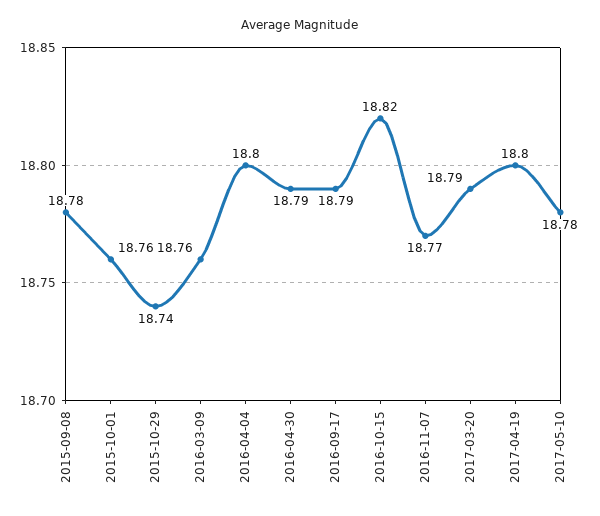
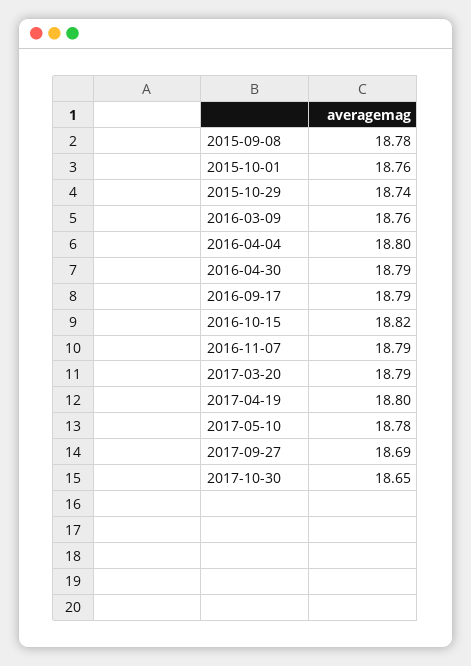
2016-11-07: 18.77 -> 18.79
2017-09-27: none -> 18.69
2017-10-30: none -> 18.65

